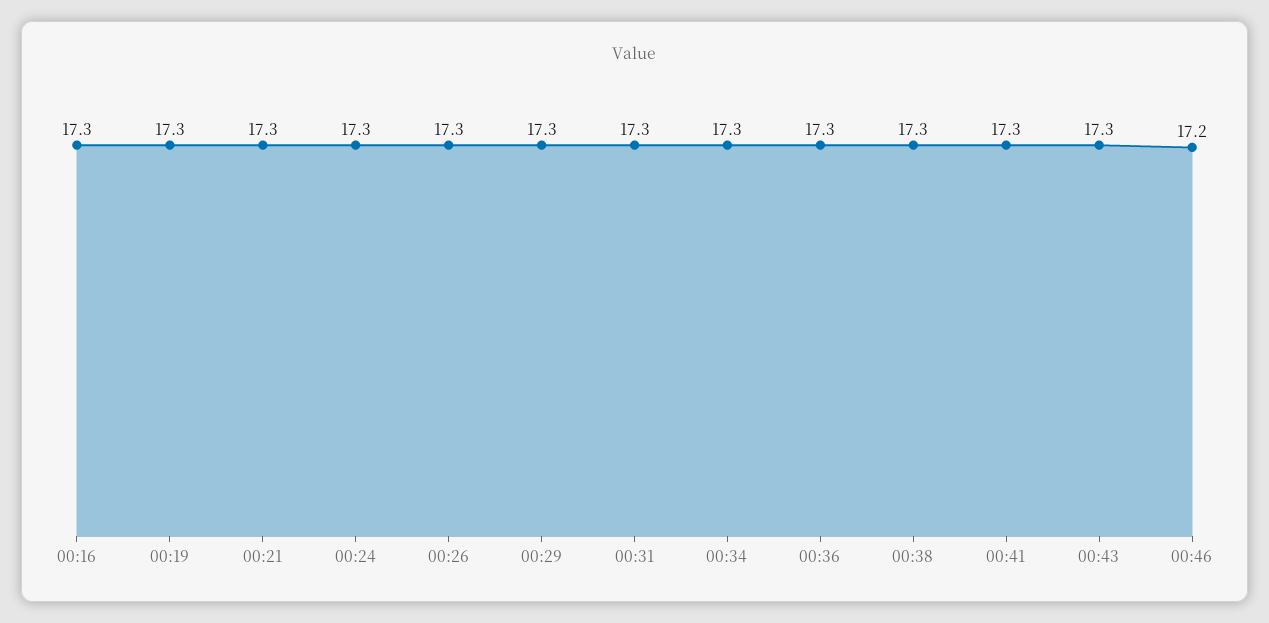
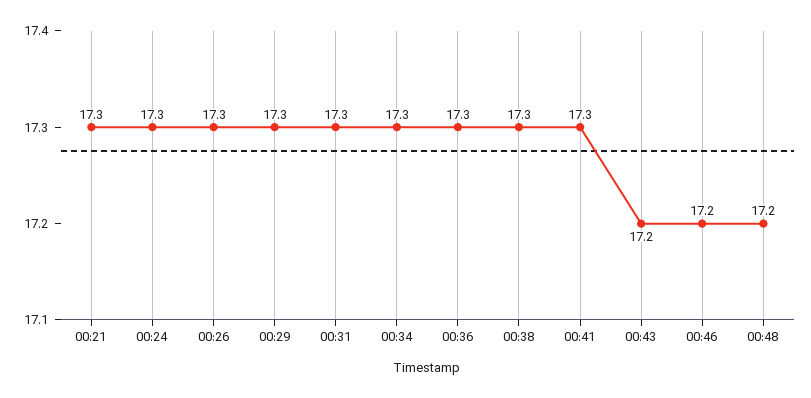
00:16: 17.3 -> none
00:19: 17.3 -> none
00:43: 17.3 -> 17.2
00:48: none -> 17.2

